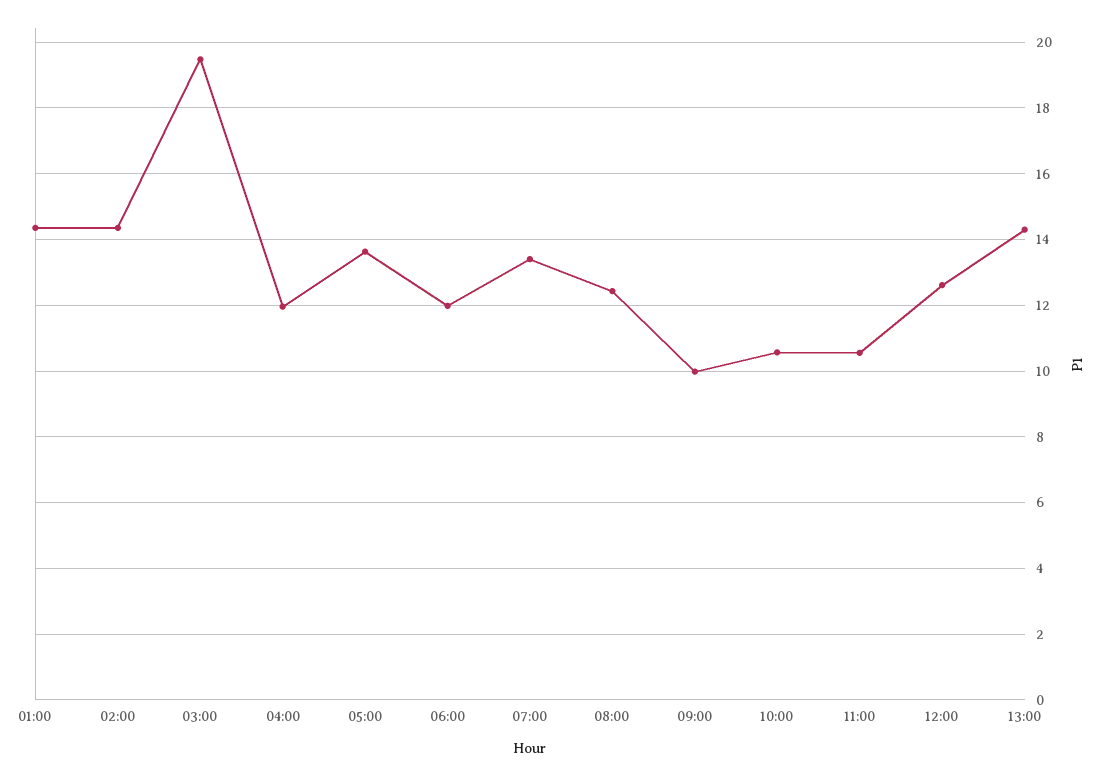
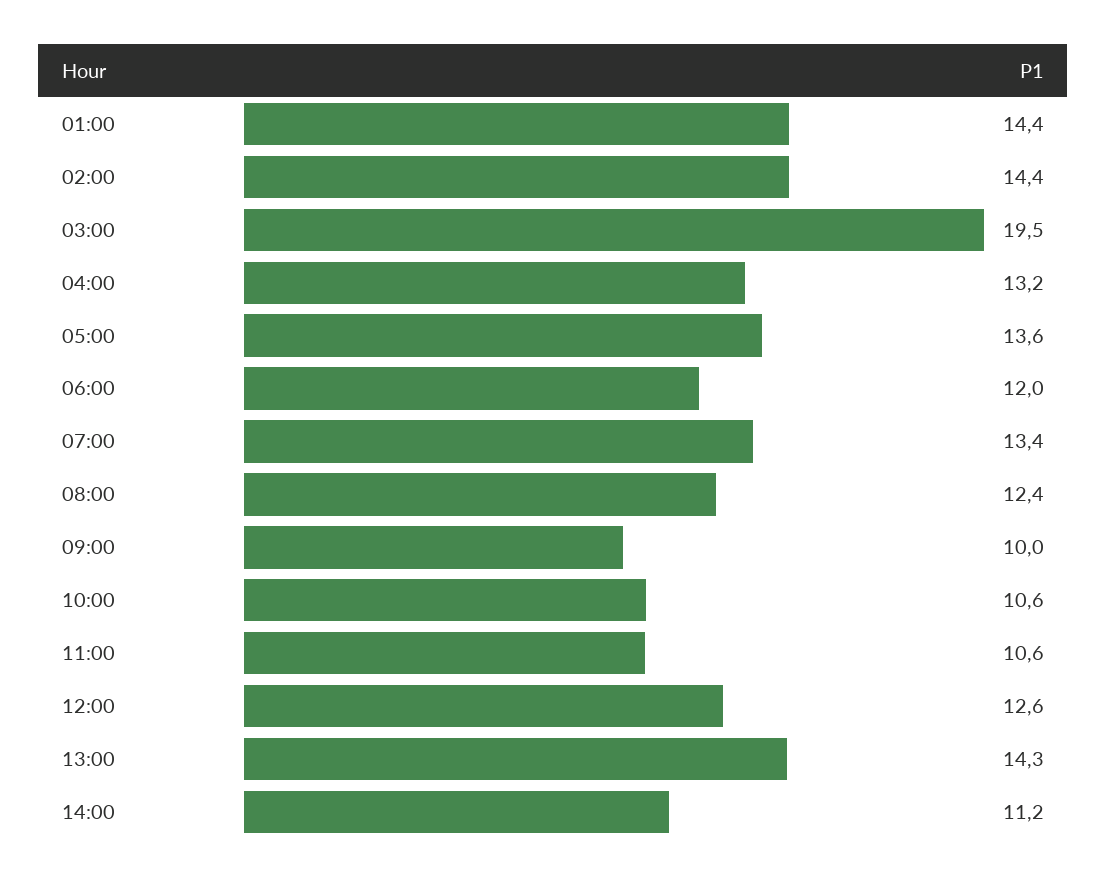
04:00: 12 -> 13.2
14:00: none -> 11.2

